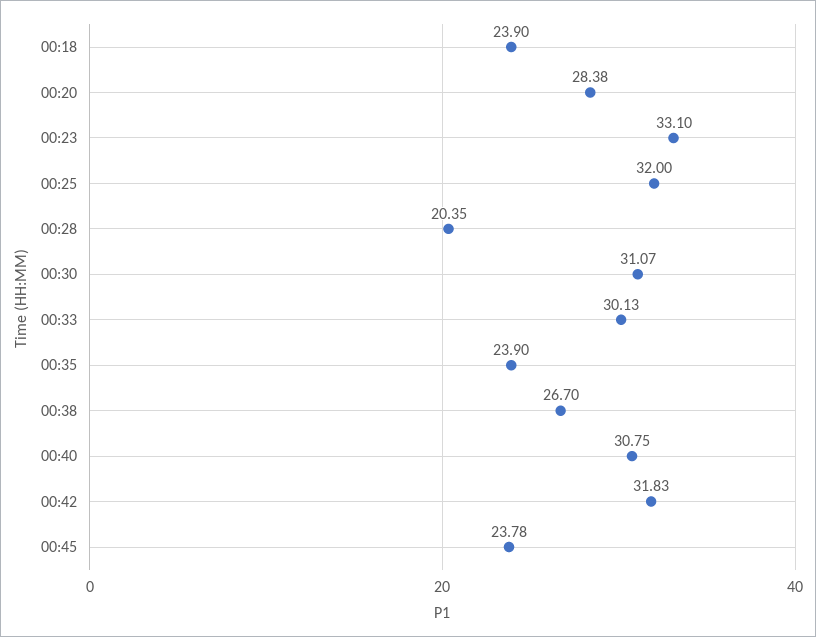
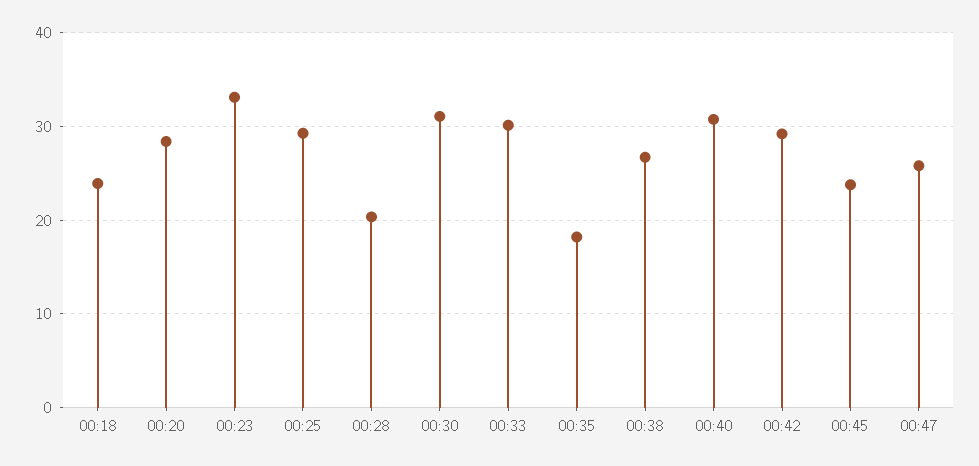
00:25: 32 -> 29
00:35: 23.9 -> 18
00:42: 31.83 -> 29
00:47: none -> 26

